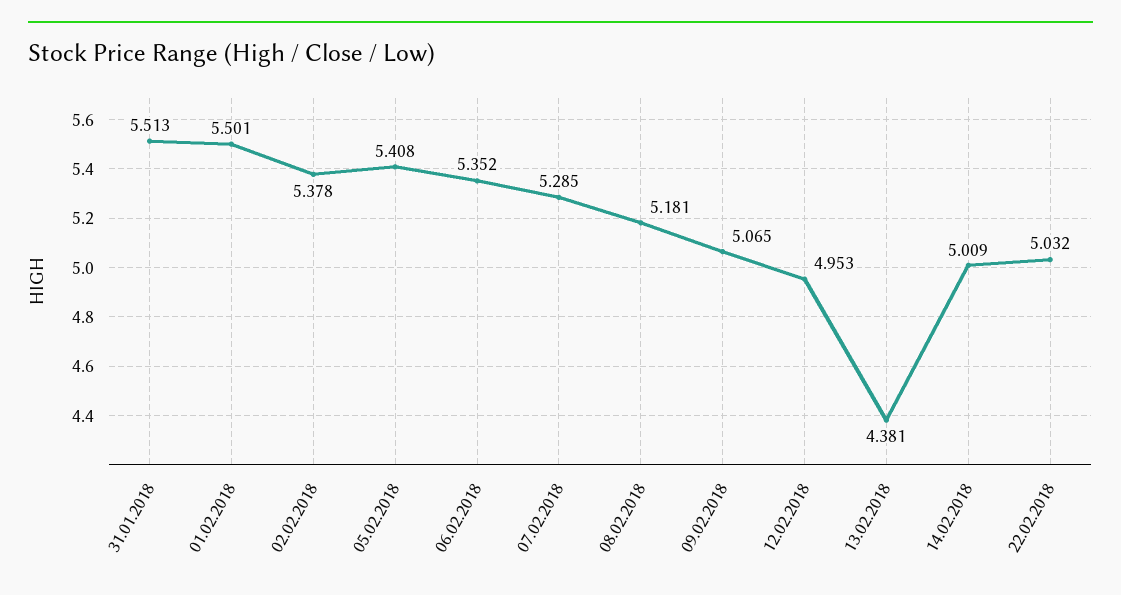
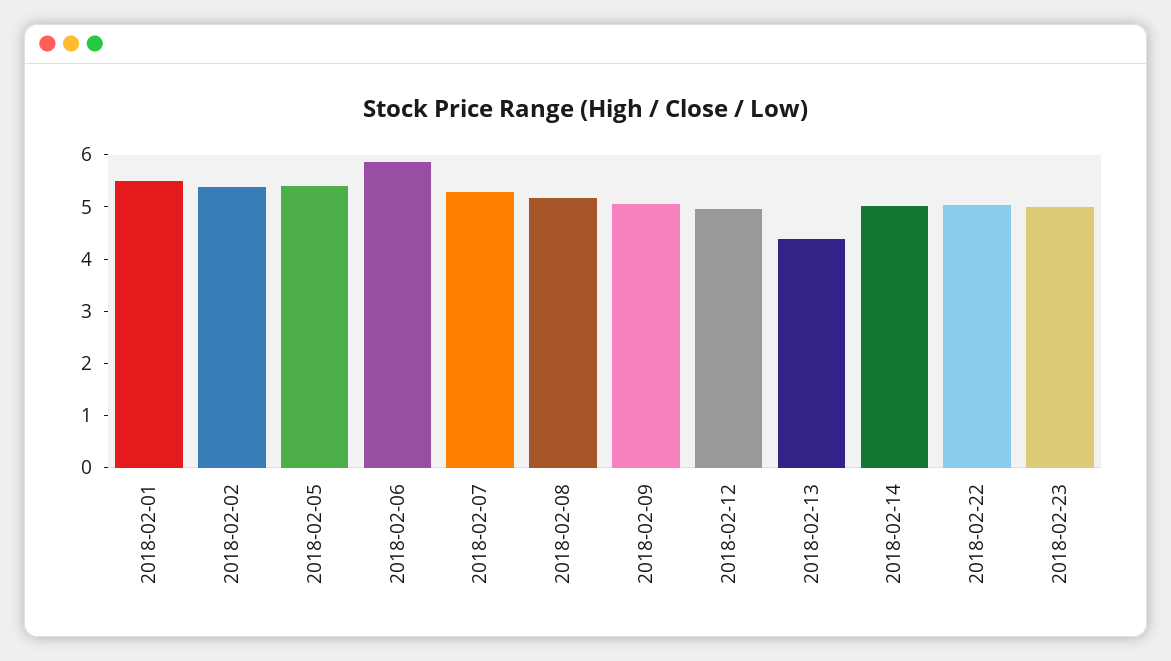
31.01.2018: 5.513 -> none
06.02.2018: 5.352 -> 5.8
2018-02-23: none -> 5

